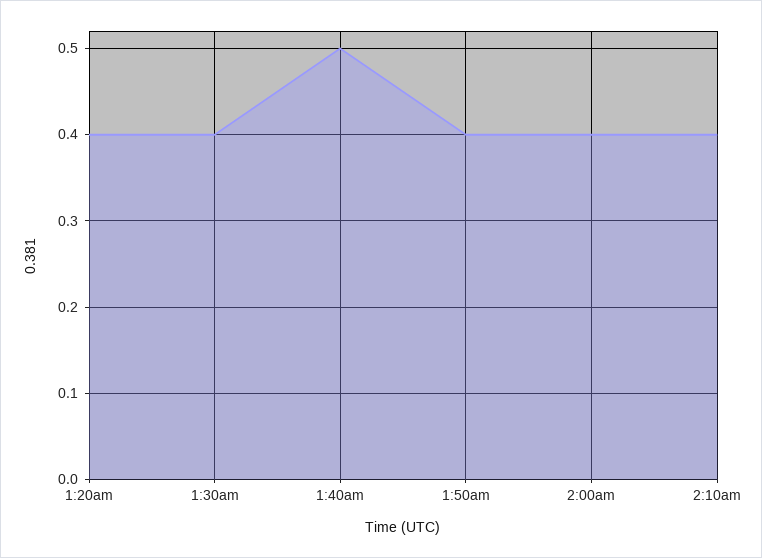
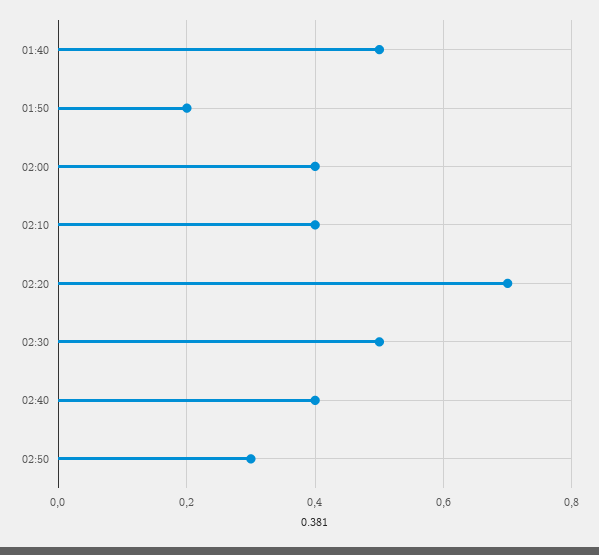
1:20am: 0.4 -> none
1:30am: 0.4 -> none
1:50am: 0.4 -> 0.2
02:20: none -> 0.7
02:30: none -> 0.5
02:40: none -> 0.4
02:50: none -> 0.3

